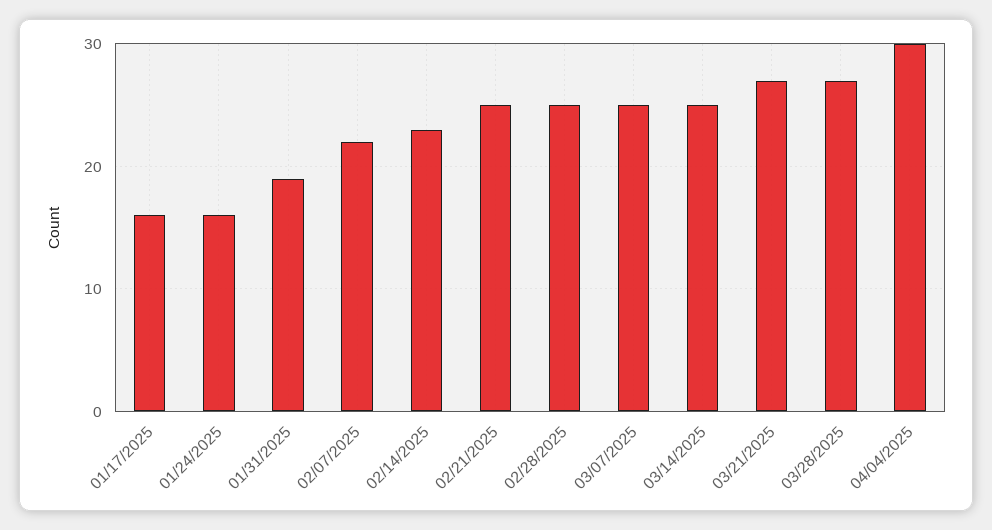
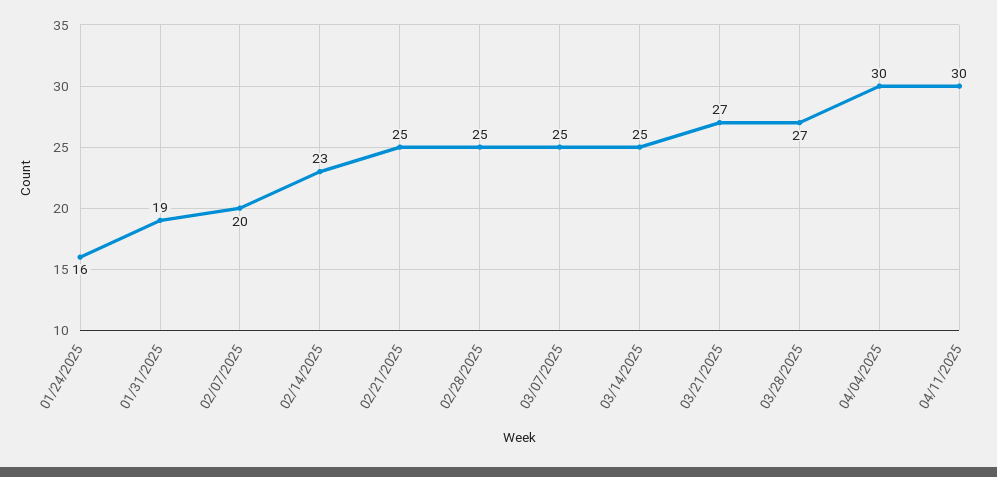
01/17/2025: 16 -> none
02/07/2025: 22 -> 20
04/11/2025: none -> 30

